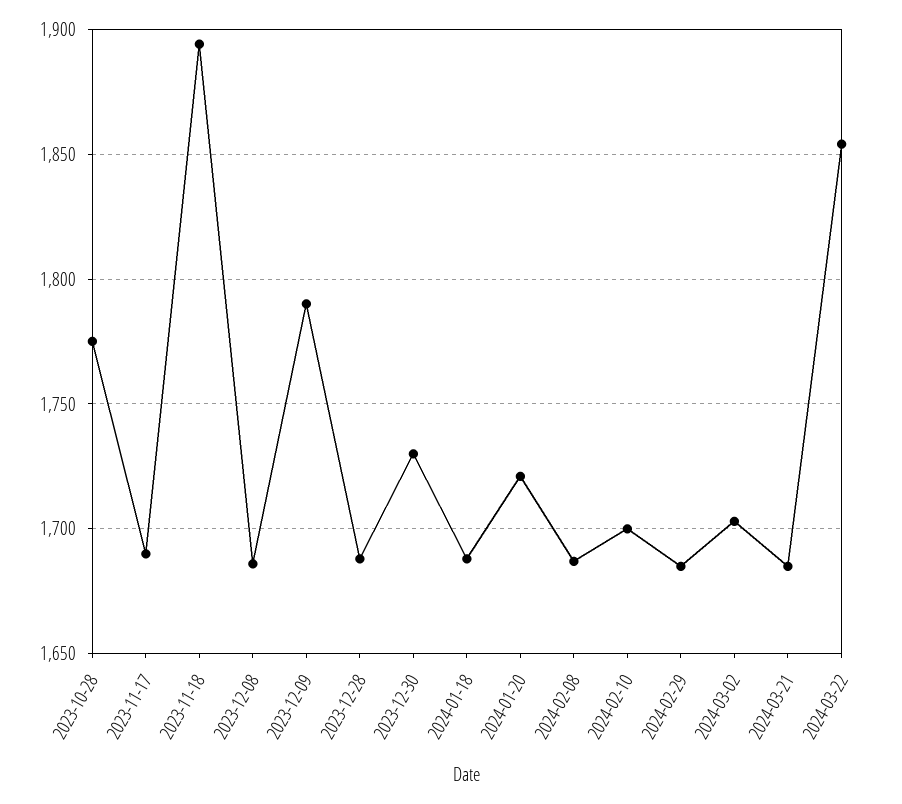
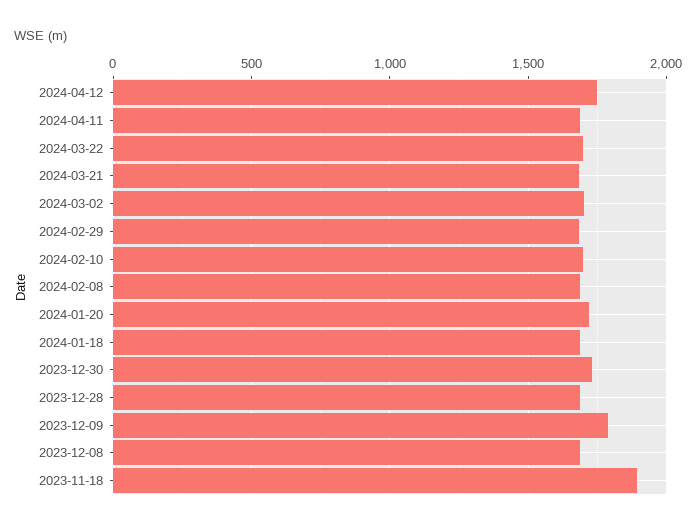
2023-10-28: 1775 -> none
2023-11-17: 1690 -> none
2024-03-22: 1855 -> 1700
2024-04-12: none -> 1750
2024-04-11: none -> 1700

